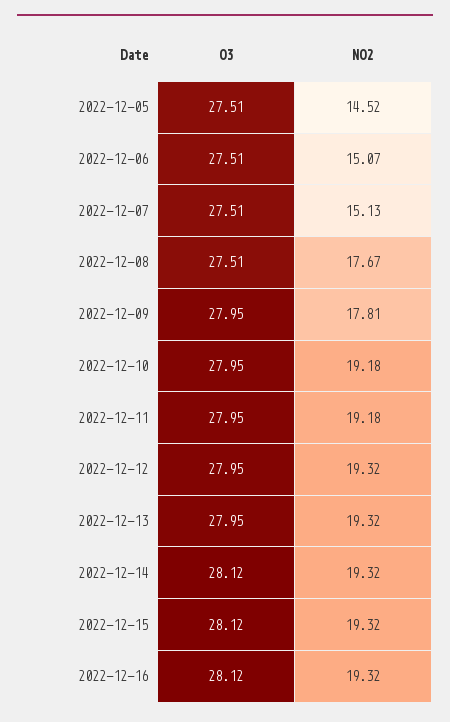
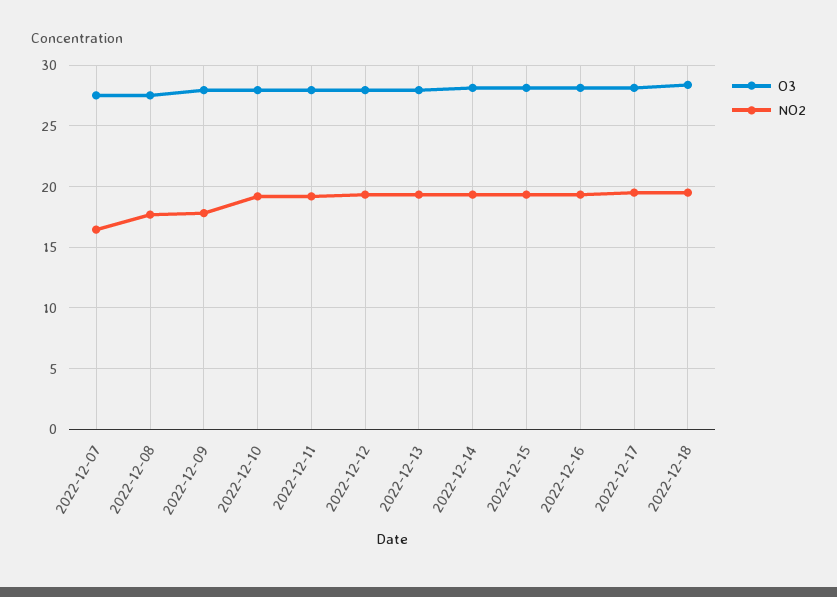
O3, 2022-12-05: 27.51 -> none
NO2, 2022-12-05: 14.52 -> none
O3, 2022-12-06: 27.51 -> none
NO2, 2022-12-06: 15.07 -> none
NO2, 2022-12-07: 15.13 -> 16.5
O3, 2022-12-17: none -> 28
NO2, 2022-12-17: none -> 19.5
O3, 2022-12-18: none -> 28.5
NO2, 2022-12-18: none -> 19.5

